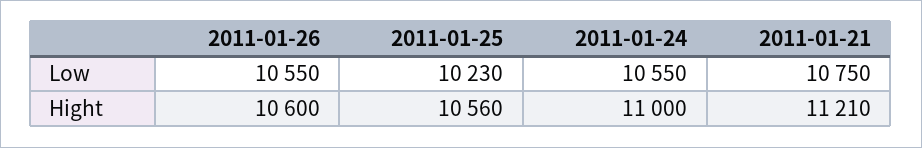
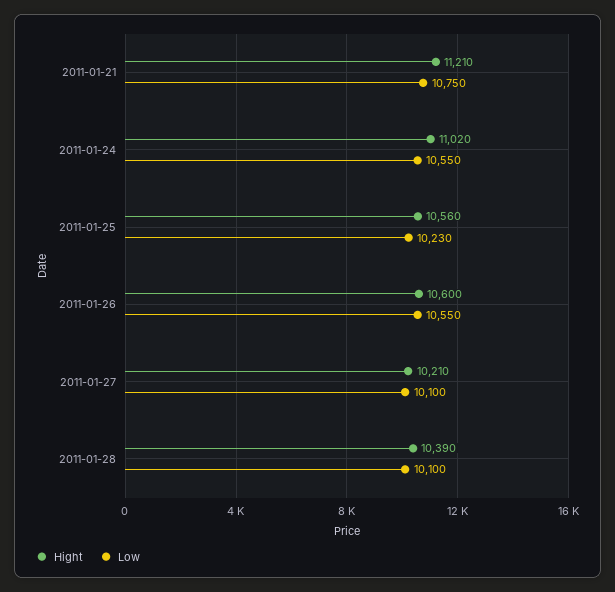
Hight, 2011-01-24: 11000 -> 11020
Hight, 2011-01-27: none -> 10210
Low, 2011-01-27: none -> 10100
Hight, 2011-01-28: none -> 10390
Low, 2011-01-28: none -> 10100

